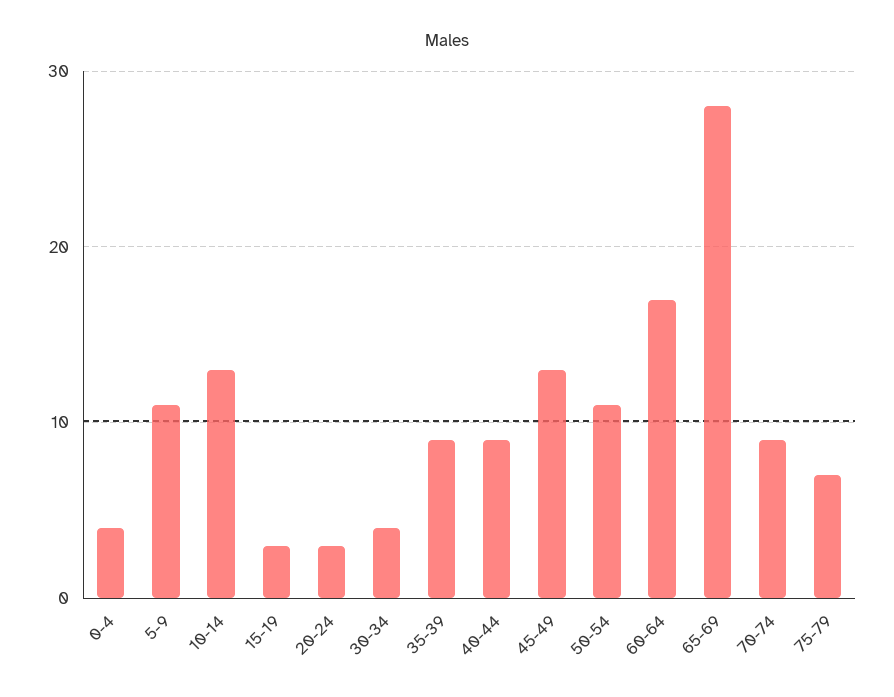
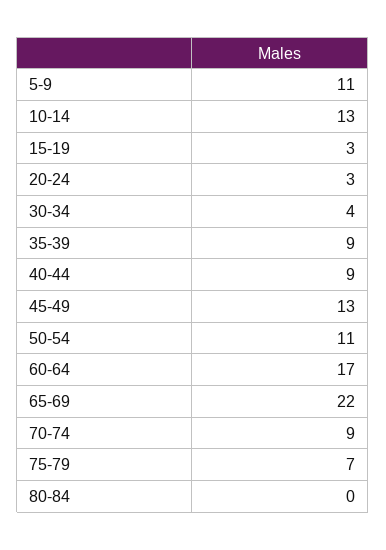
0-4: 4 -> none
65-69: 28 -> 22
80-84: none -> 0

